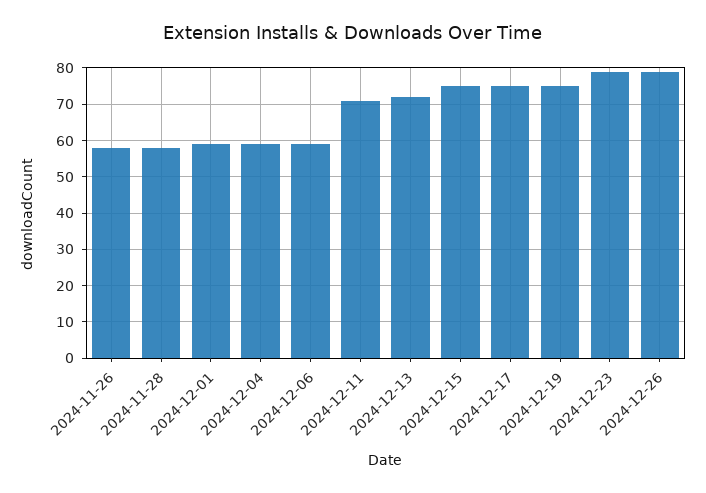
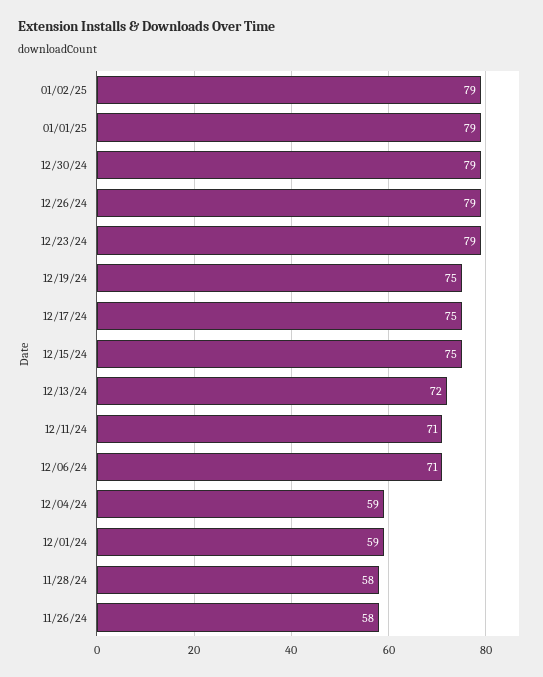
2024-12-06: 60 -> 71
01/02/25: none -> 79
01/01/25: none -> 79
12/30/24: none -> 79

